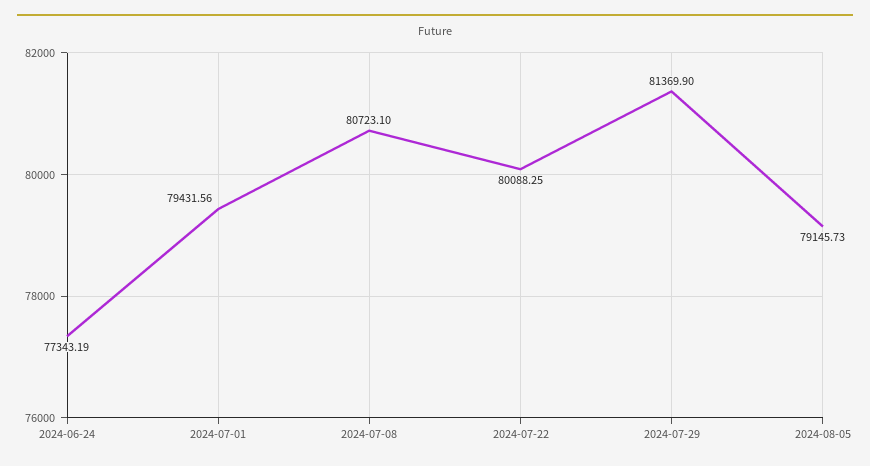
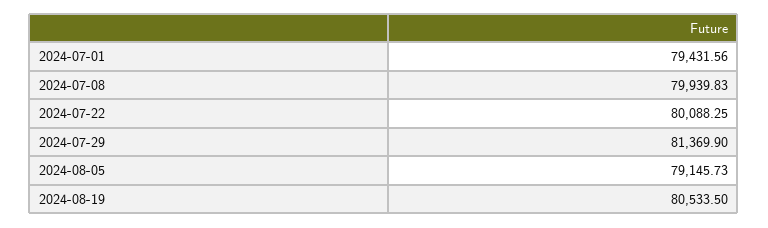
2024-06-24: 77343.19 -> none
2024-07-08: 80723.1 -> 79939.83
2024-08-19: none -> 80533.5

